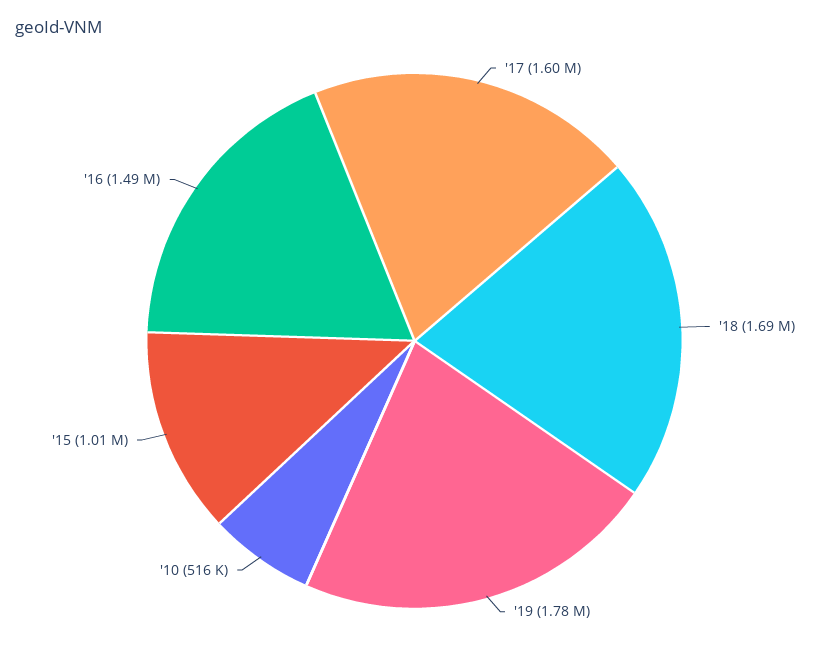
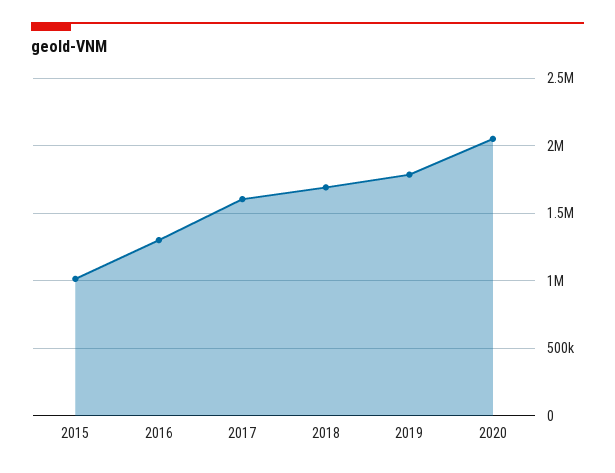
'10: 516000 -> none
'16: 1490000 -> 1300000
2020: none -> 2050000

